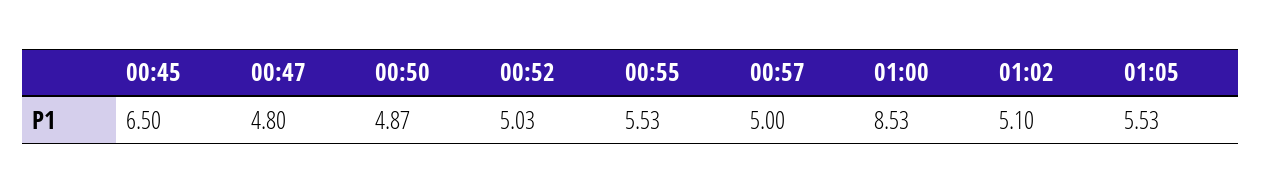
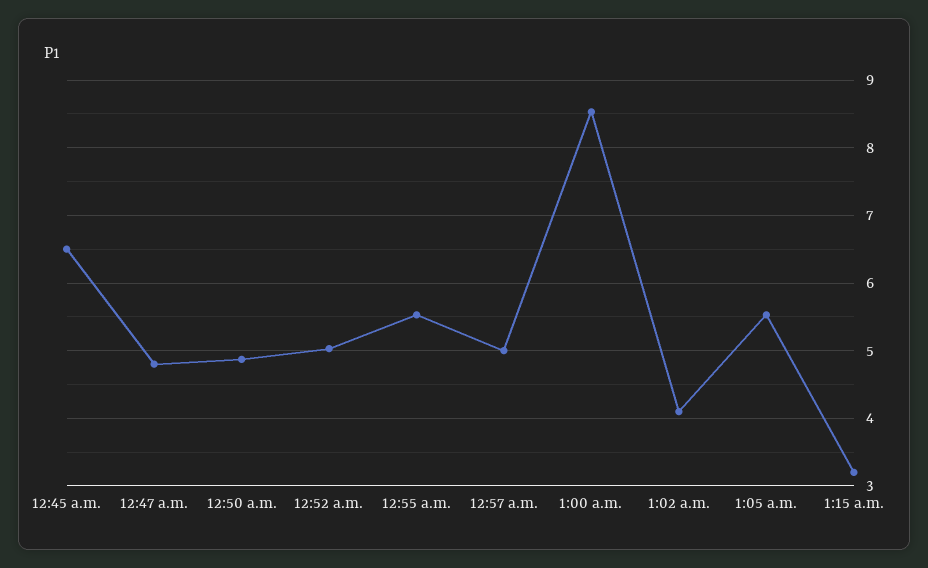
01:02: 5.1 -> 4.1
1:15 a.m.: none -> 3.2

